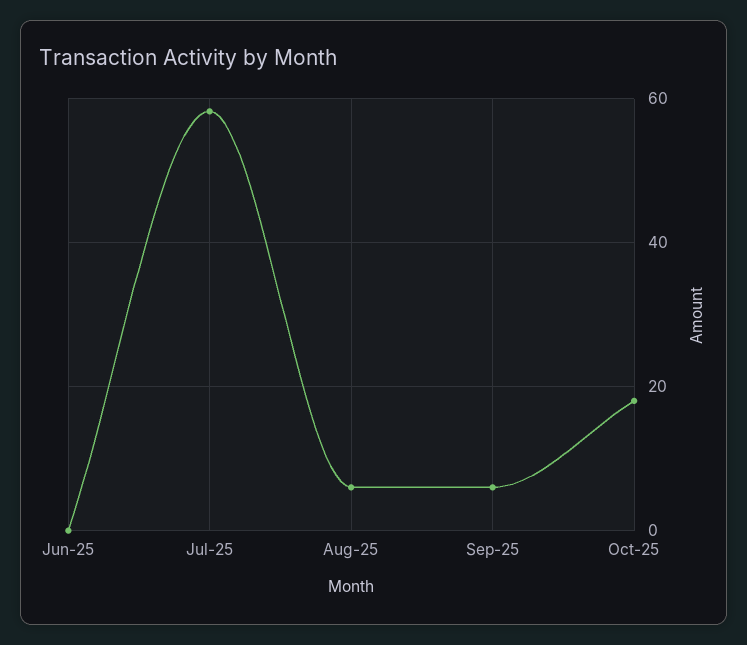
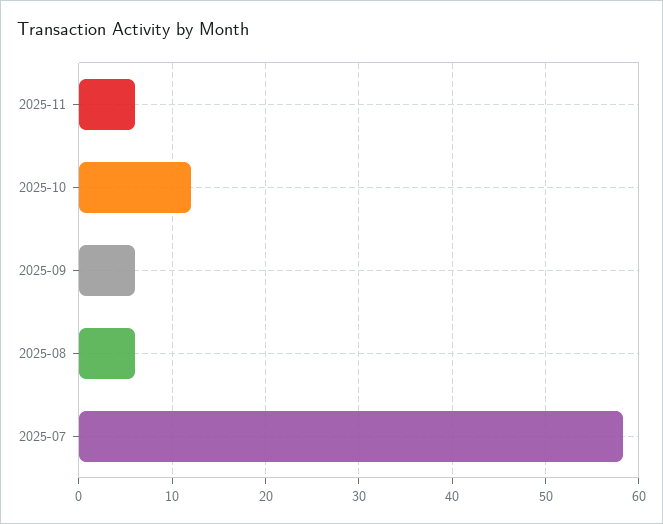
Jun-25: 0 -> none
Oct-25: 18 -> 12
2025-11: none -> 6

